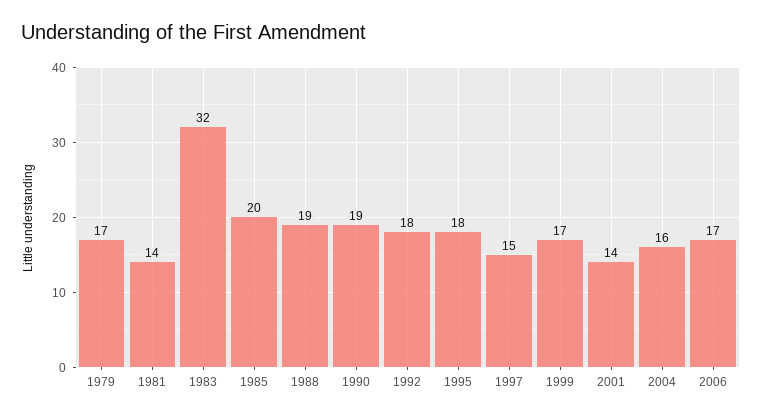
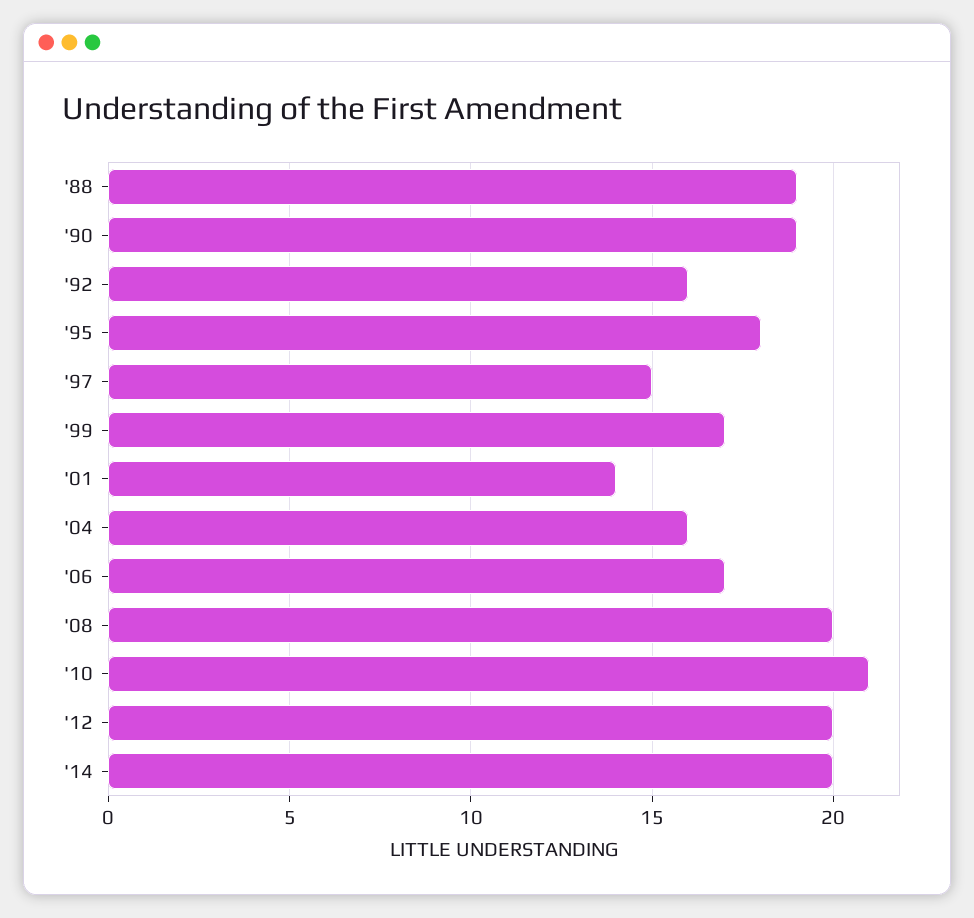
1979: 17 -> none
1981: 14 -> none
1983: 32 -> none
1985: 20 -> none
1992: 18 -> 16
'08: none -> 20
'10: none -> 21
'12: none -> 20
'14: none -> 20

